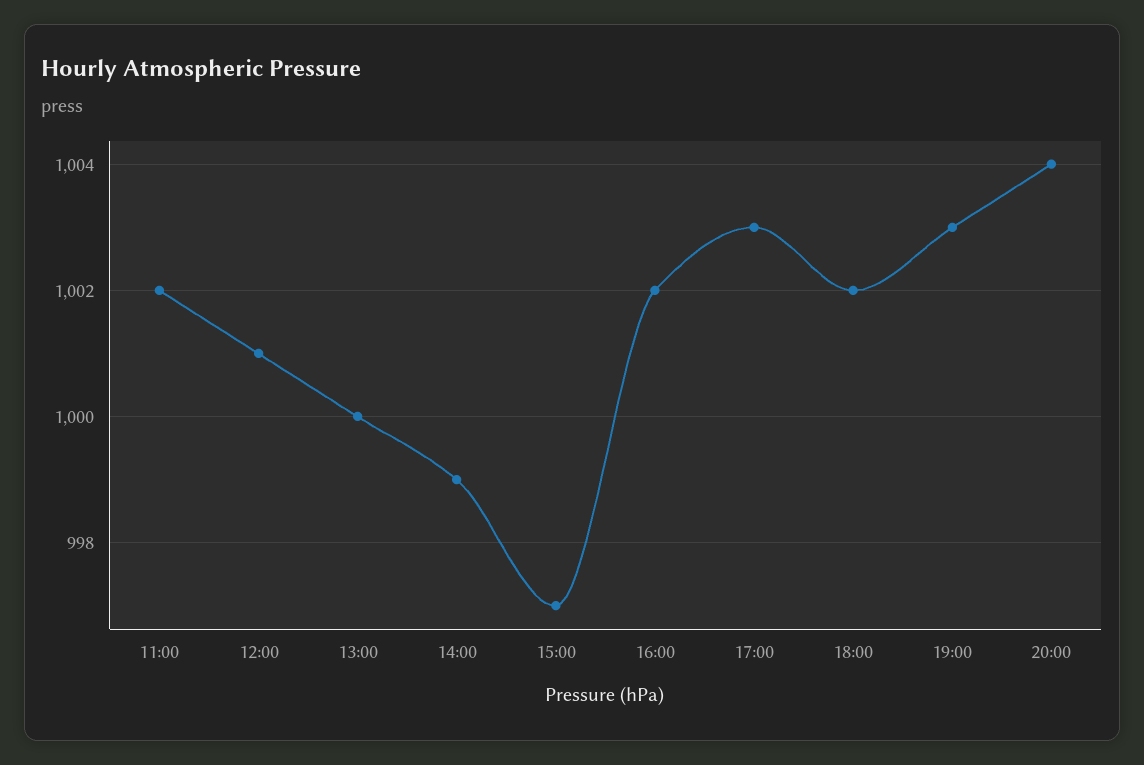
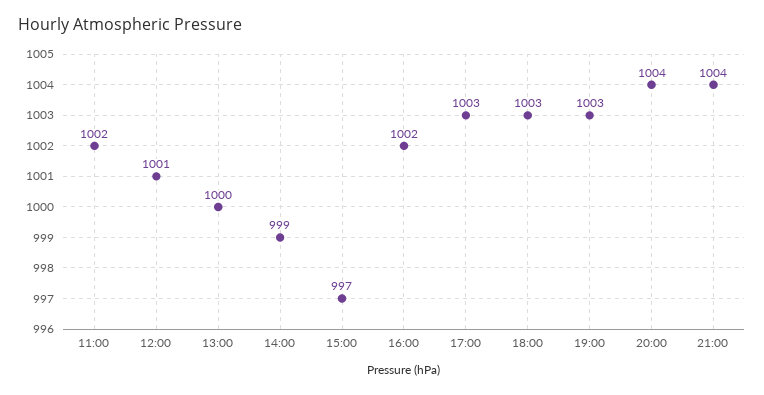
18:00: 1002 -> 1003
21:00: none -> 1004

